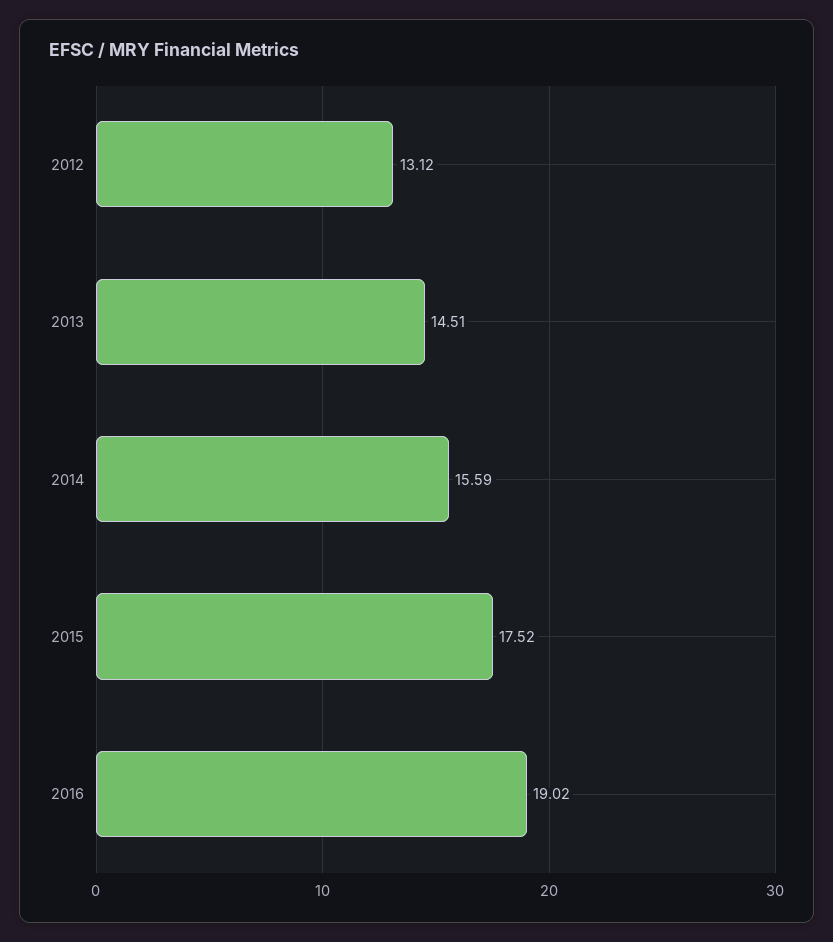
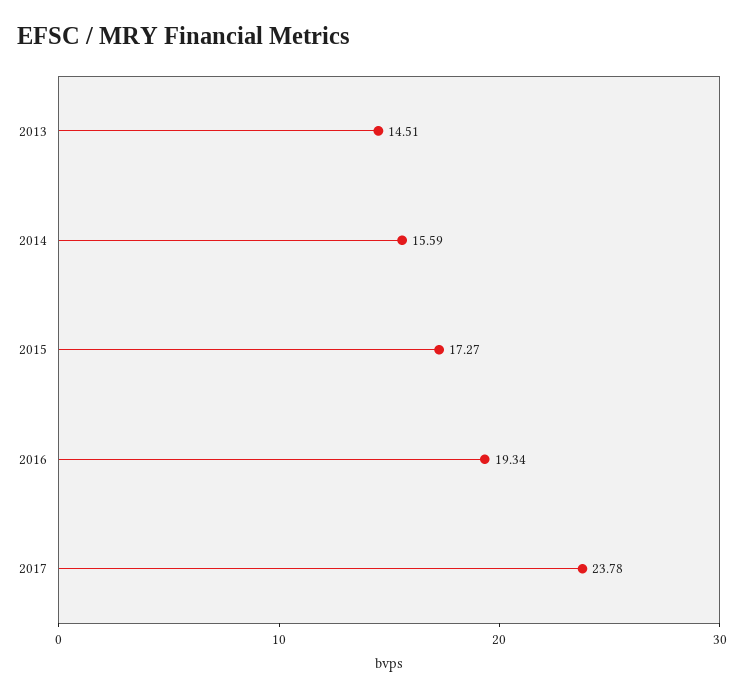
2012: 13.12 -> none
2015: 17.52 -> 17.27
2016: 19.02 -> 19.34
2017: none -> 23.78

